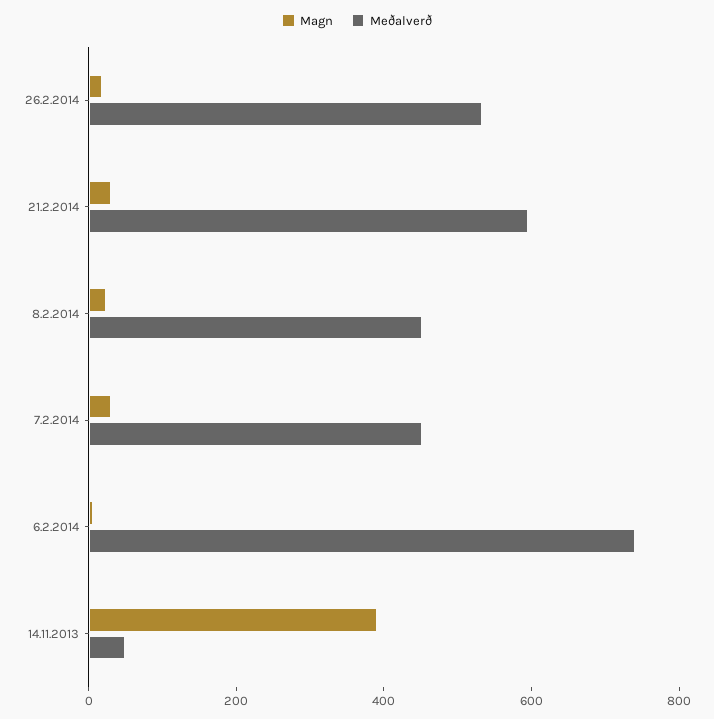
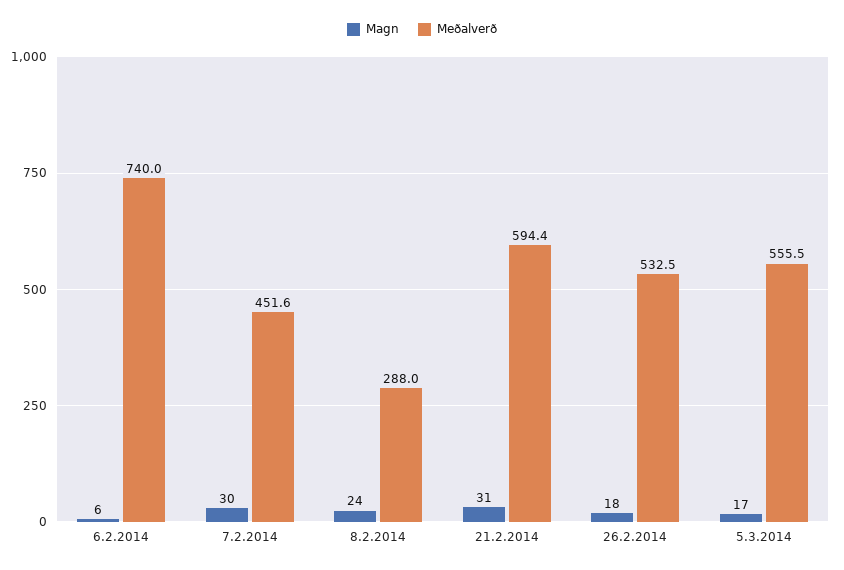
Meðalverð, 8.2.2014: 450 -> 288
Magn, 14.11.2013: 400 -> none
Meðalverð, 14.11.2013: 50 -> none
Magn, 5.3.2014: none -> 17
Meðalverð, 5.3.2014: none -> 555.5

